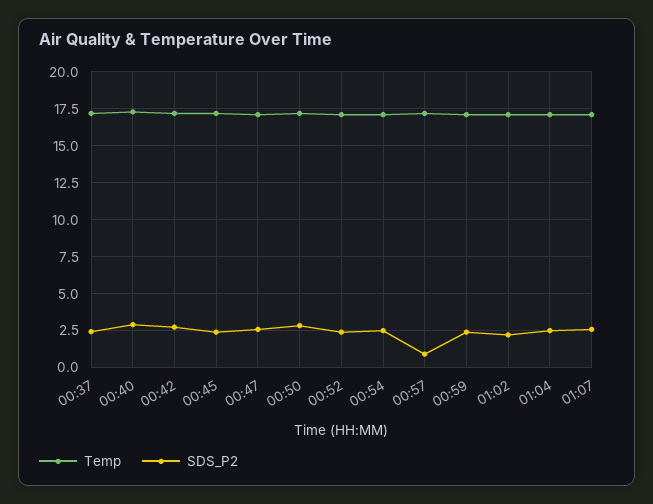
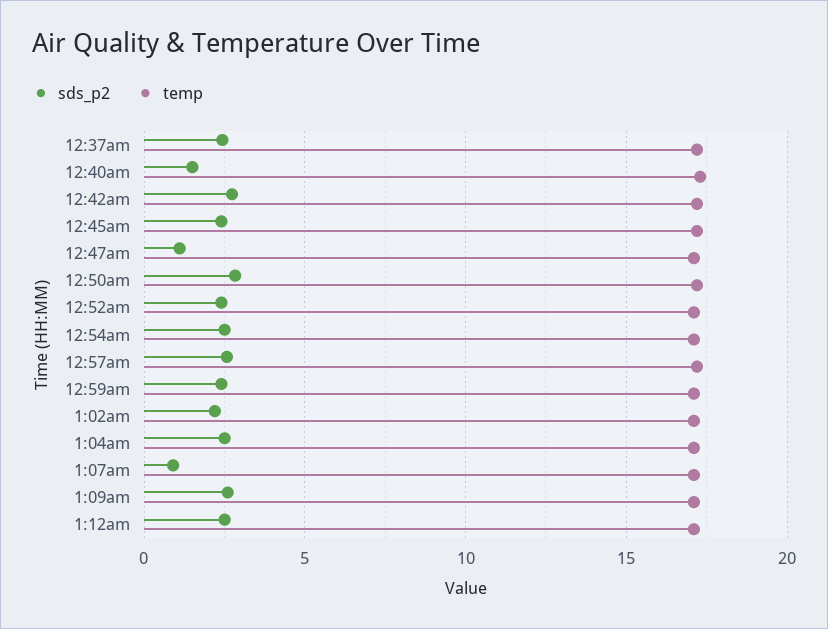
SDS_P2, 00:40: 3 -> 1.5
SDS_P2, 00:47: 2.5 -> 1
SDS_P2, 00:57: 1 -> 2.5
SDS_P2, 01:07: 2.5 -> 1
SDS_P2, 1:09am: none -> 2.5
Temp, 1:09am: none -> 17
SDS_P2, 1:12am: none -> 2.5
Temp, 1:12am: none -> 17

